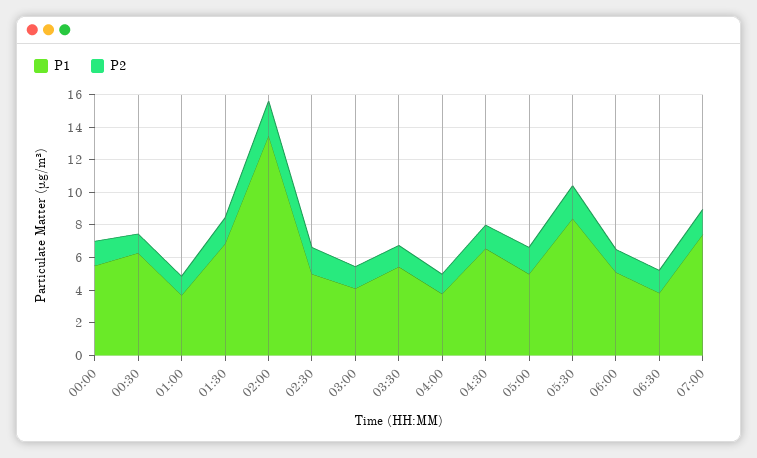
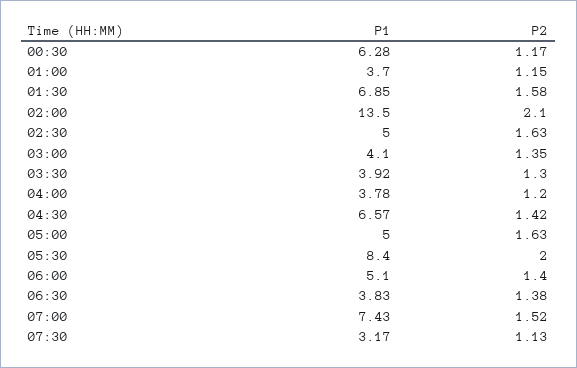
P1, 00:00: 5.5 -> none
P2, 00:00: 1.5 -> none
P1, 03:30: 5.5 -> 3.92
P1, 07:30: none -> 3.17
P2, 07:30: none -> 1.13

